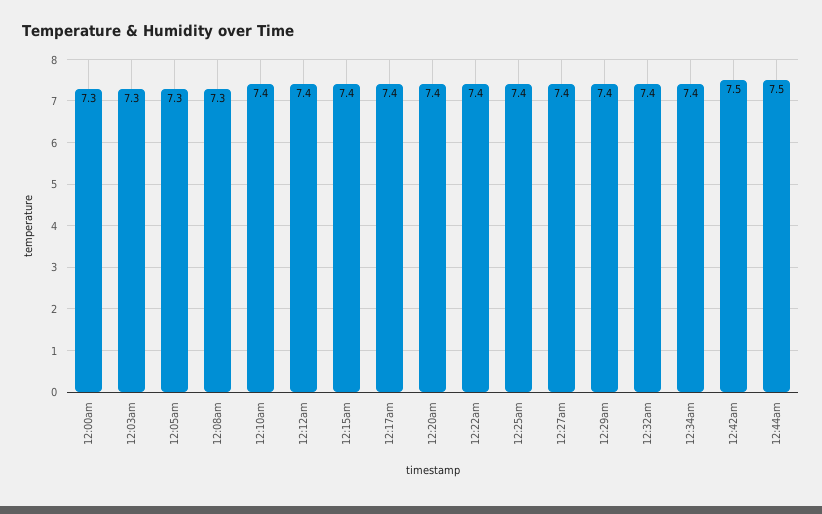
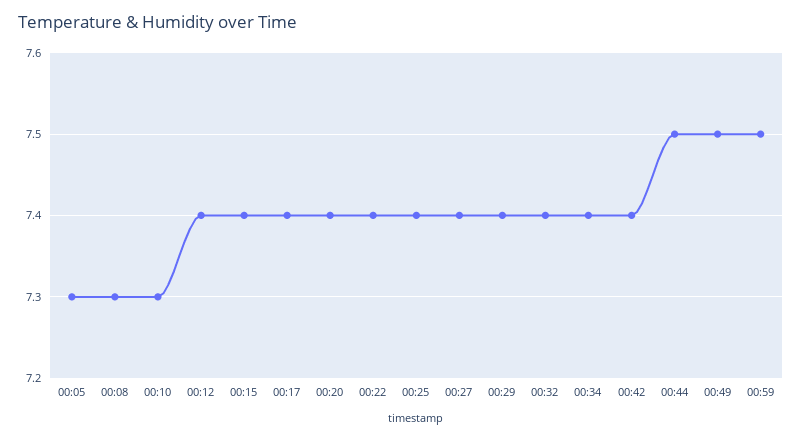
12:00am: 7.3 -> none
12:03am: 7.3 -> none
12:10am: 7.4 -> 7.3
12:42am: 7.5 -> 7.4
00:49: none -> 7.5
00:59: none -> 7.5

